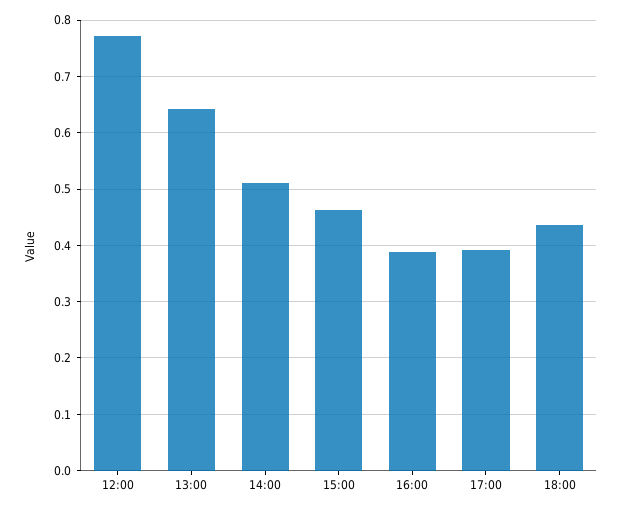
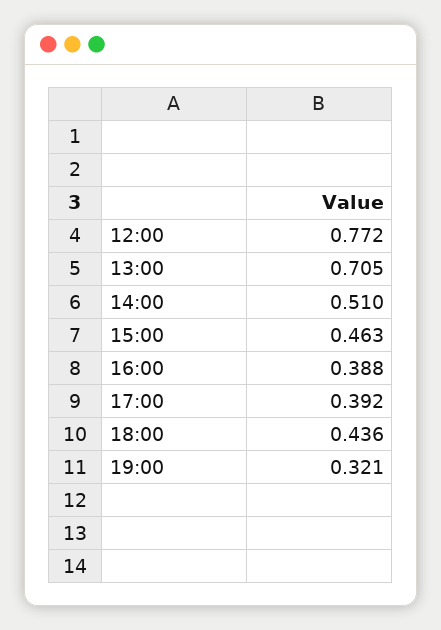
13:00: 0.64 -> 0.705
19:00: none -> 0.321

